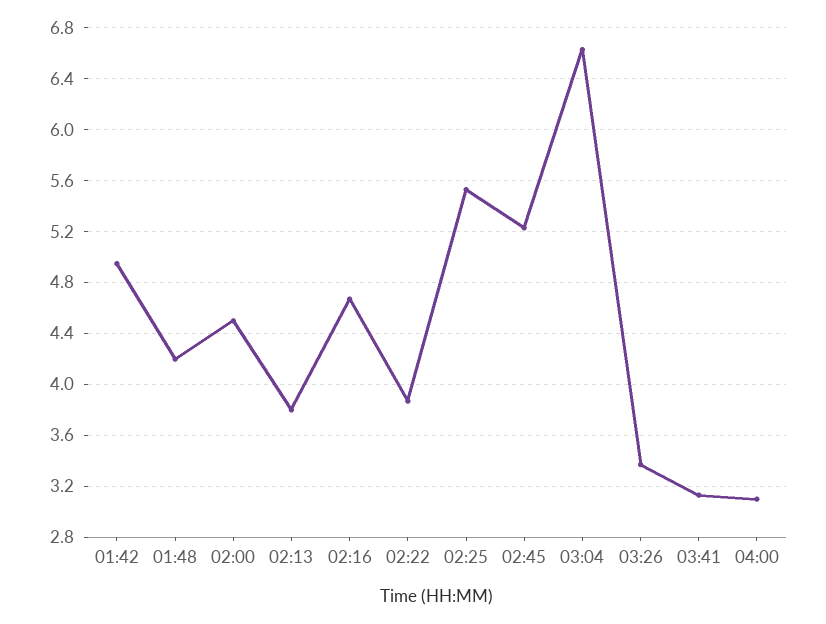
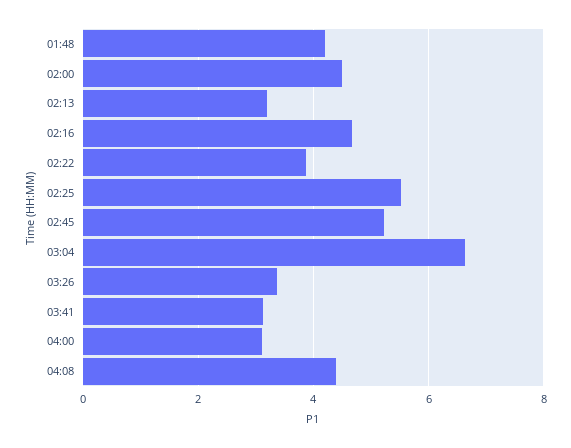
01:42: 4.95 -> none
02:13: 3.8 -> 3.2
04:08: none -> 4.4

